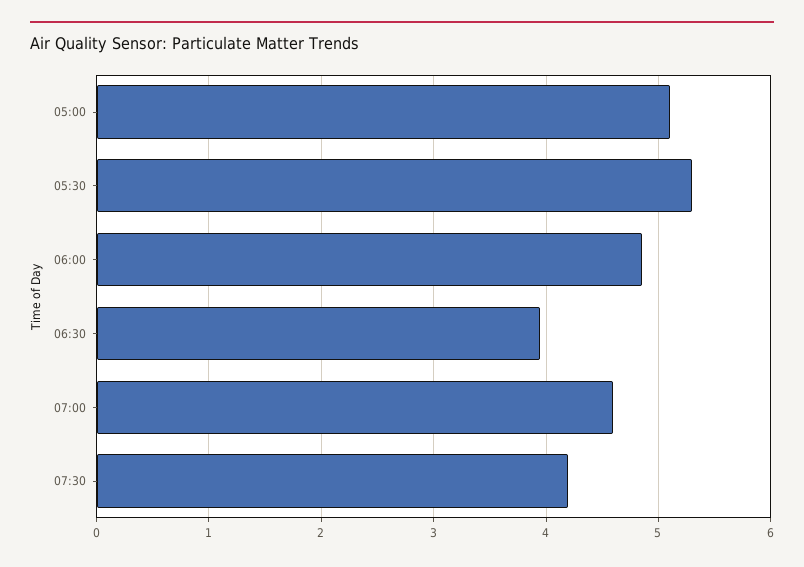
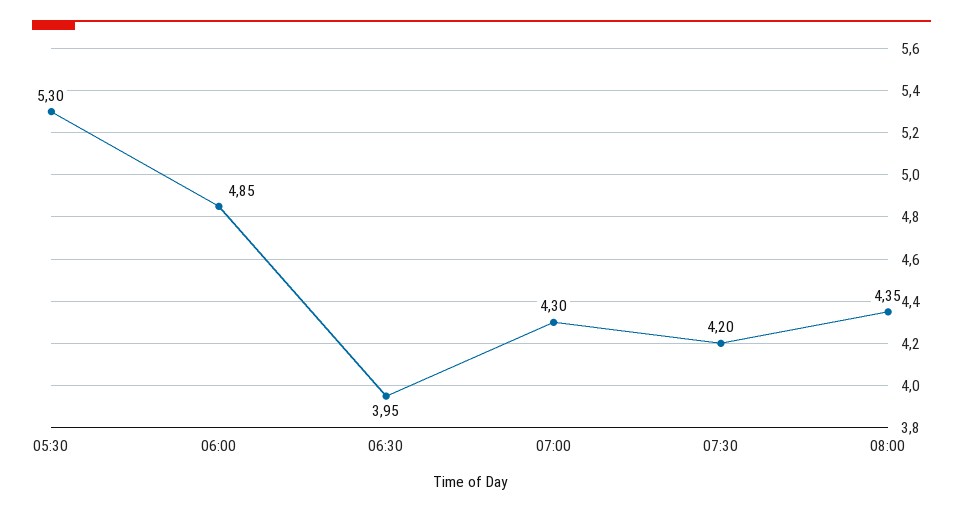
05:00: 5.1 -> none
07:00: 4.6 -> 4.3
08:00: none -> 4.35

